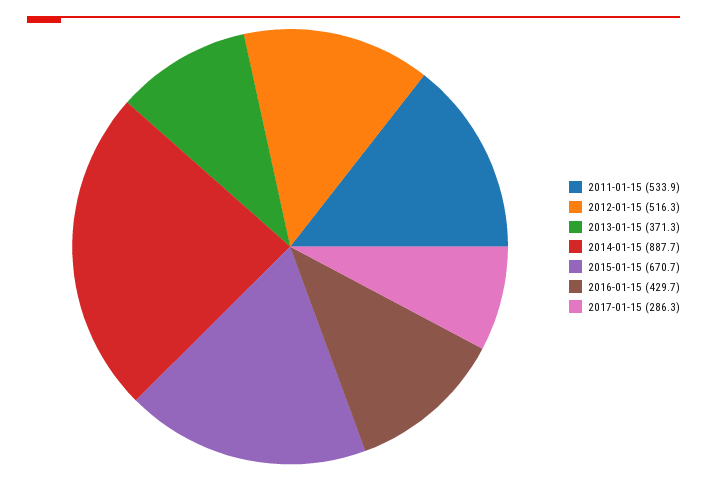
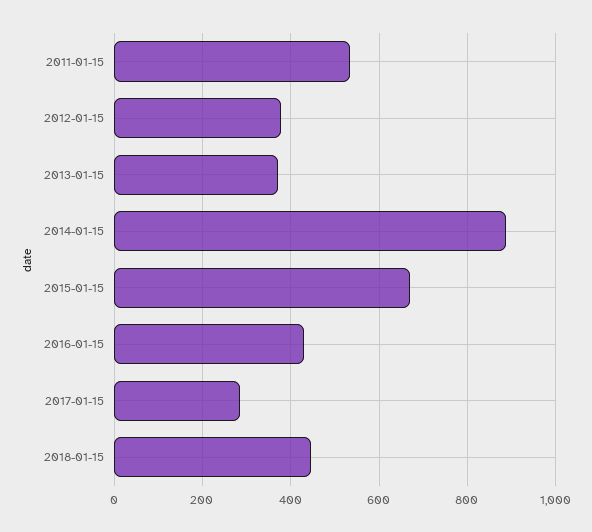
2012-01-15: 516.3 -> 380
2018-01-15: none -> 440

